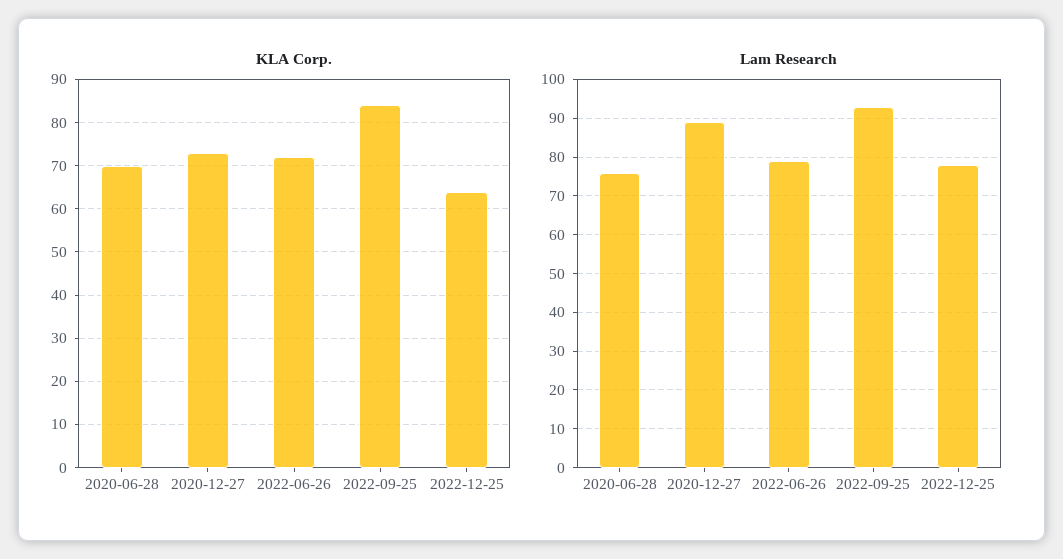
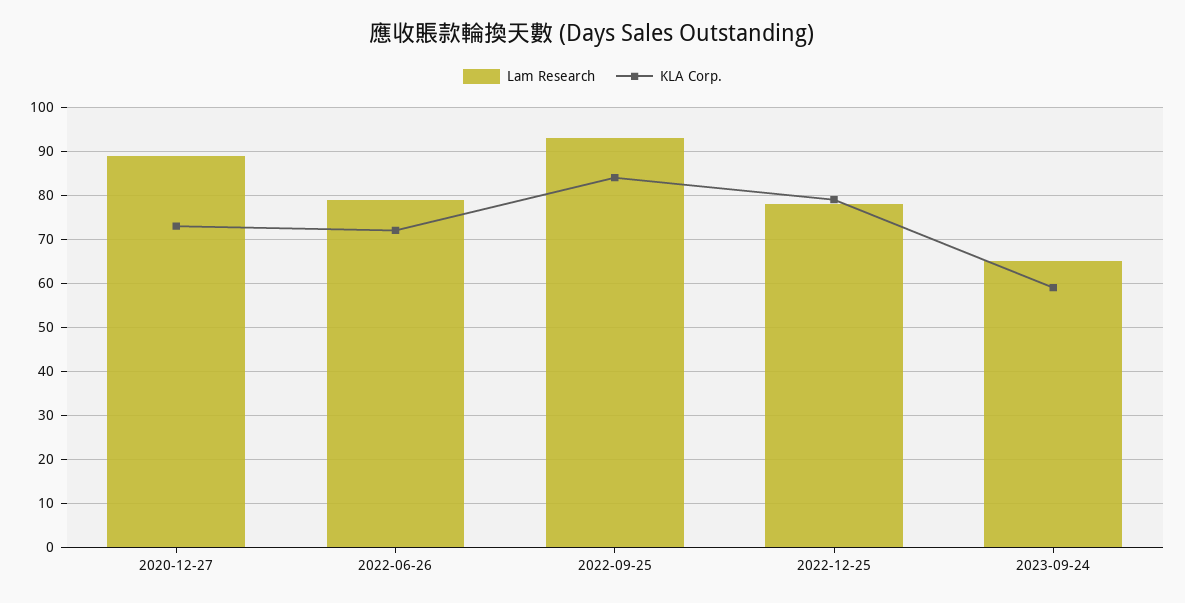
KLA Corp., 2020-06-28: 70 -> none
KLA Corp., 2022-12-25: 65 -> 80
Lam Research, 2020-06-28: 75 -> none
Lam Research, 2023-09-24: none -> 65
KLA Corp., 2023-09-24: none -> 60

